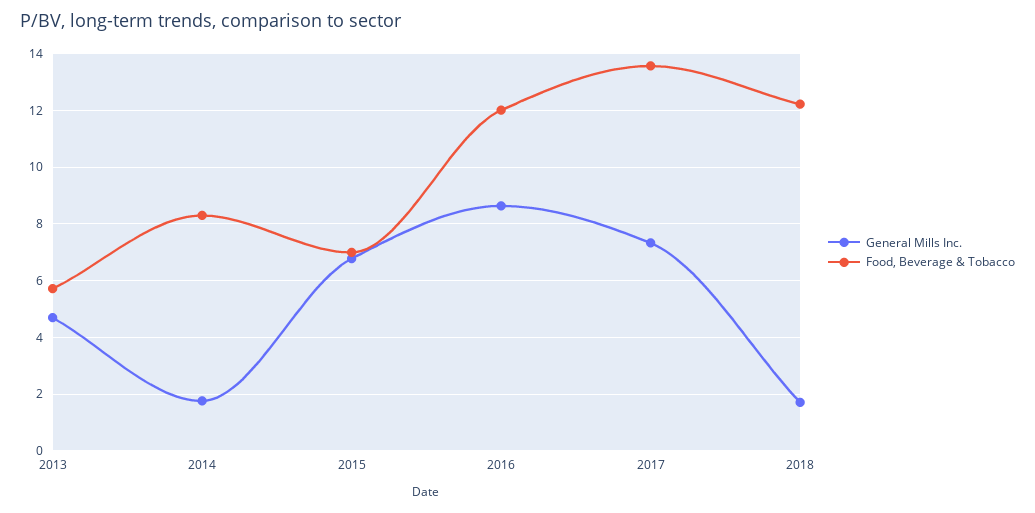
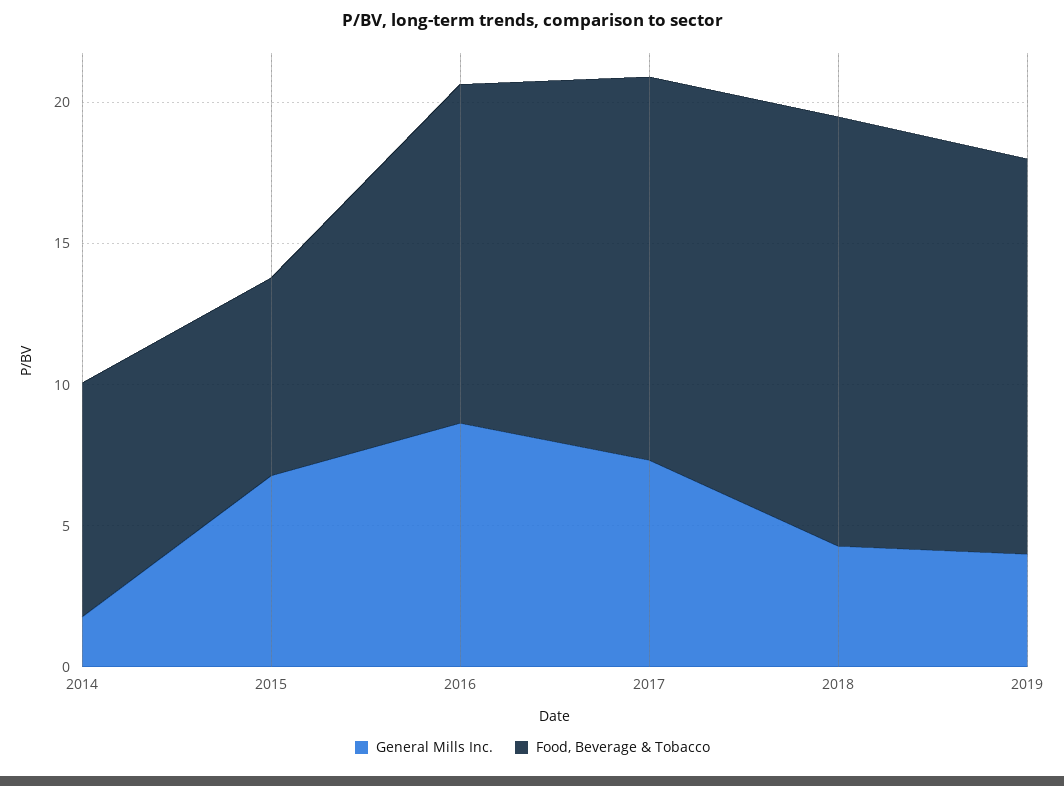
General Mills Inc., 2013: 4.75 -> none
Food, Beverage & Tobacco, 2013: 5.75 -> none
General Mills Inc., 2018: 1.75 -> 4
Food, Beverage & Tobacco, 2018: 12.25 -> 15
General Mills Inc., 2019: none -> 4
Food, Beverage & Tobacco, 2019: none -> 14

